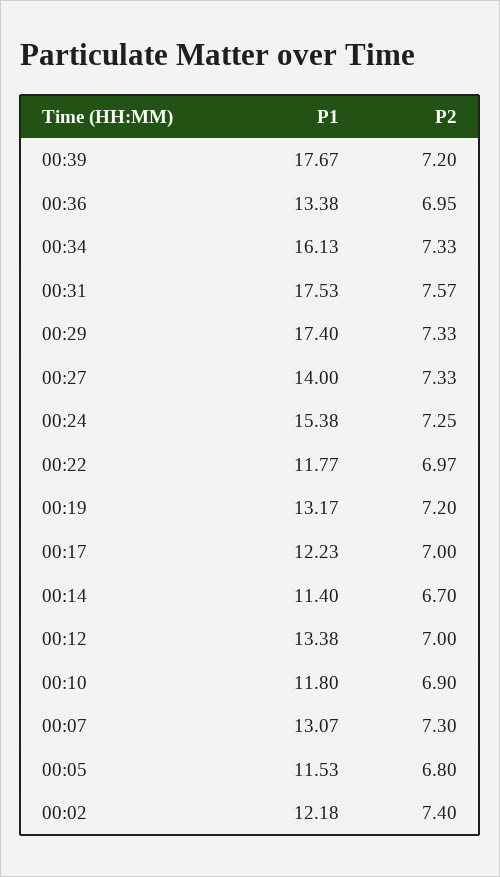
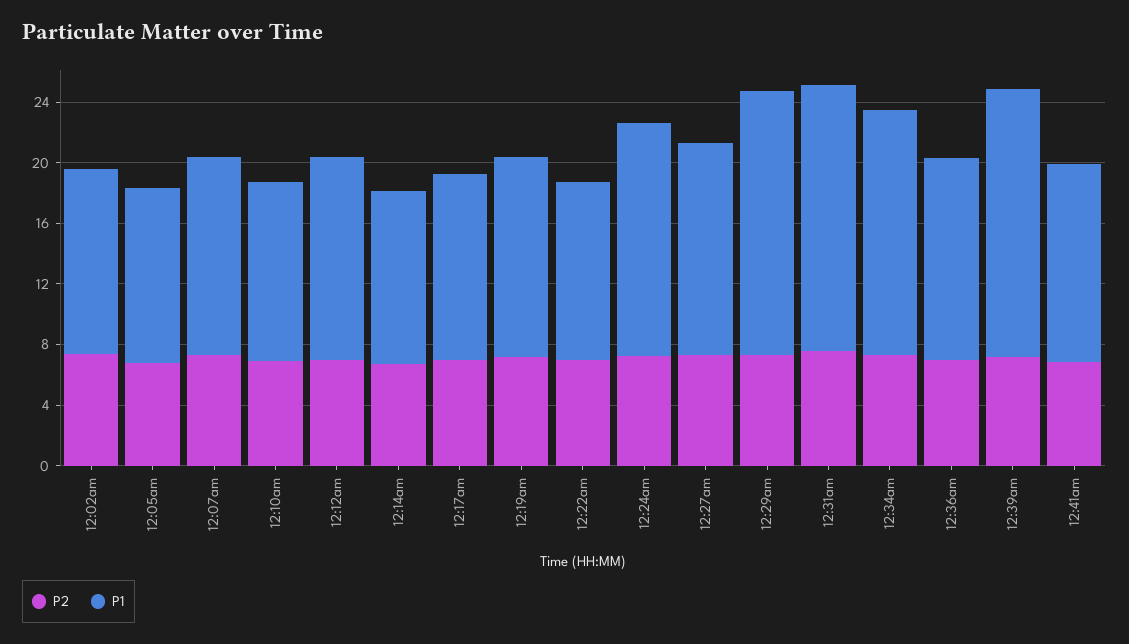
P2, 12:41am: none -> 7
P1, 12:41am: none -> 13

